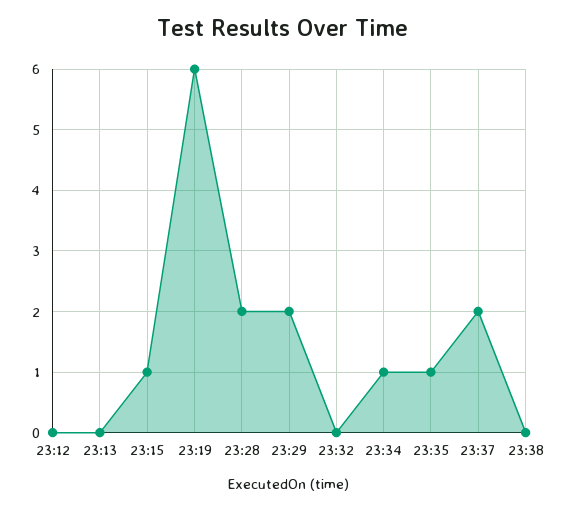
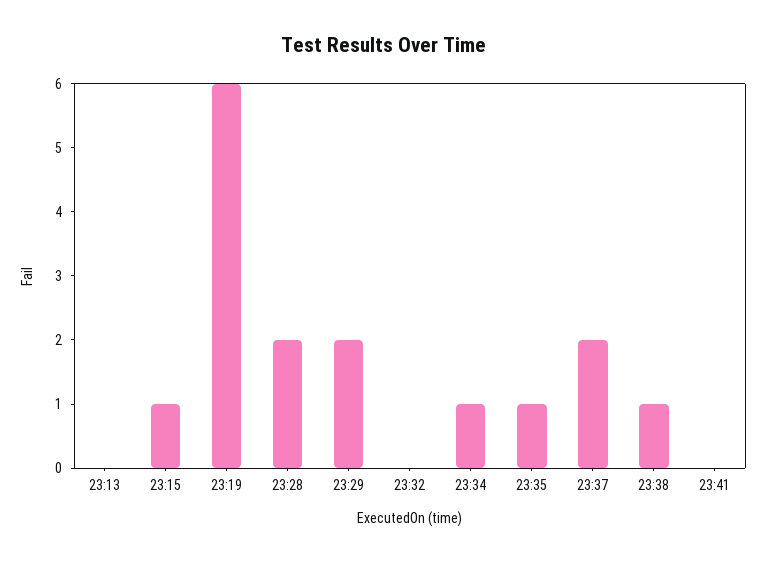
23:12: 0 -> none
23:38: 0 -> 1
23:41: none -> 0

